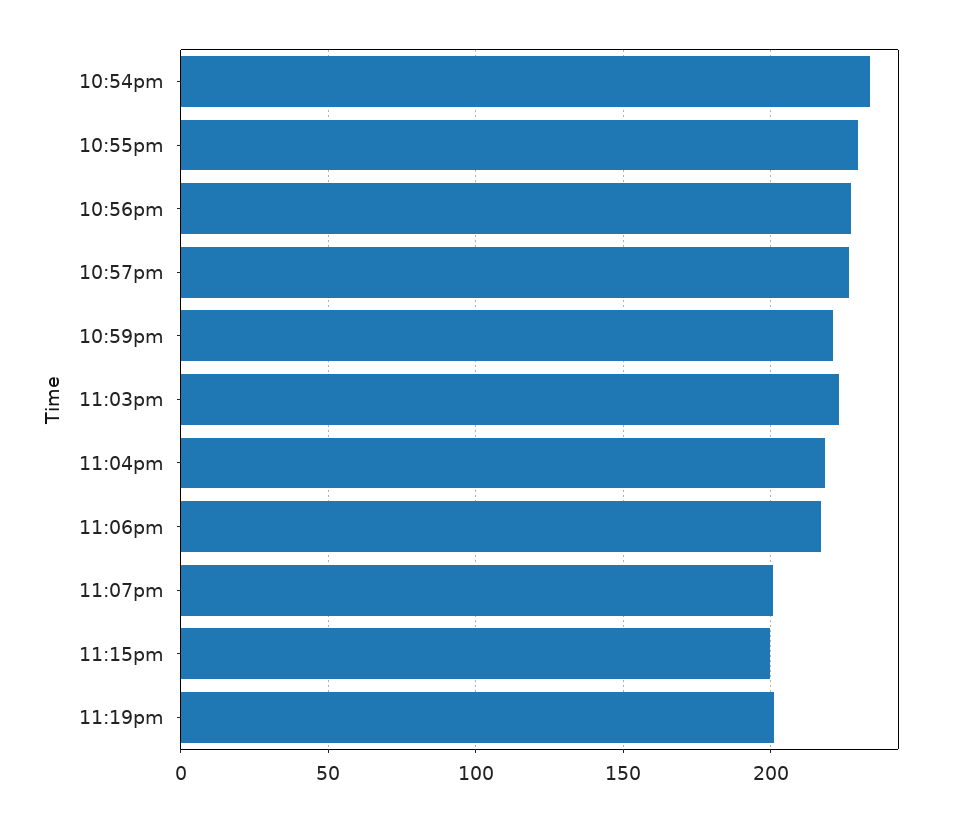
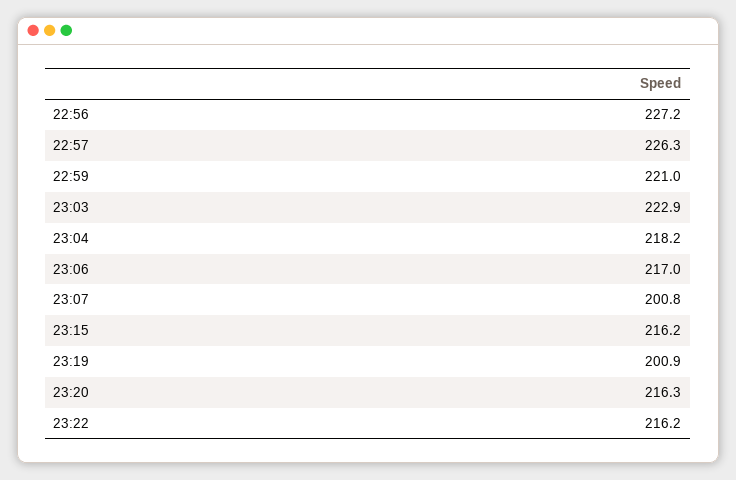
10:54pm: 235 -> none
10:55pm: 230 -> none
11:15pm: 200 -> 216.2
23:20: none -> 216.3
23:22: none -> 216.2

